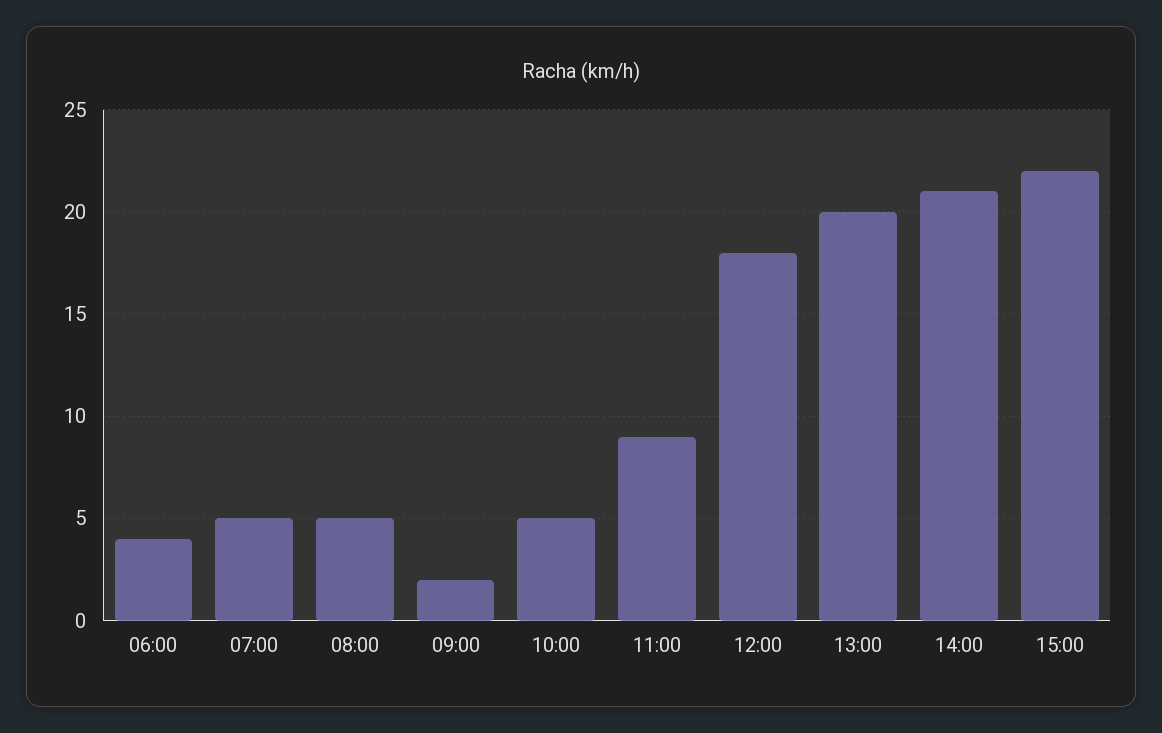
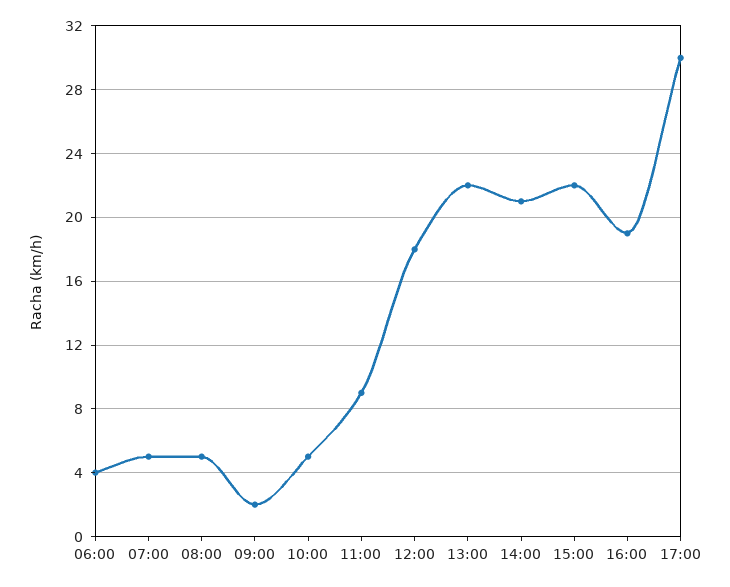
13:00: 20 -> 22
16:00: none -> 19
17:00: none -> 30

